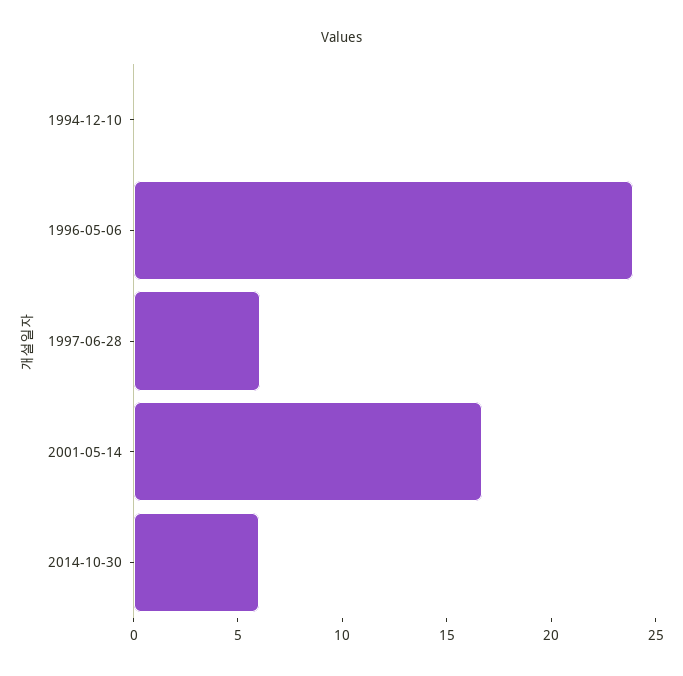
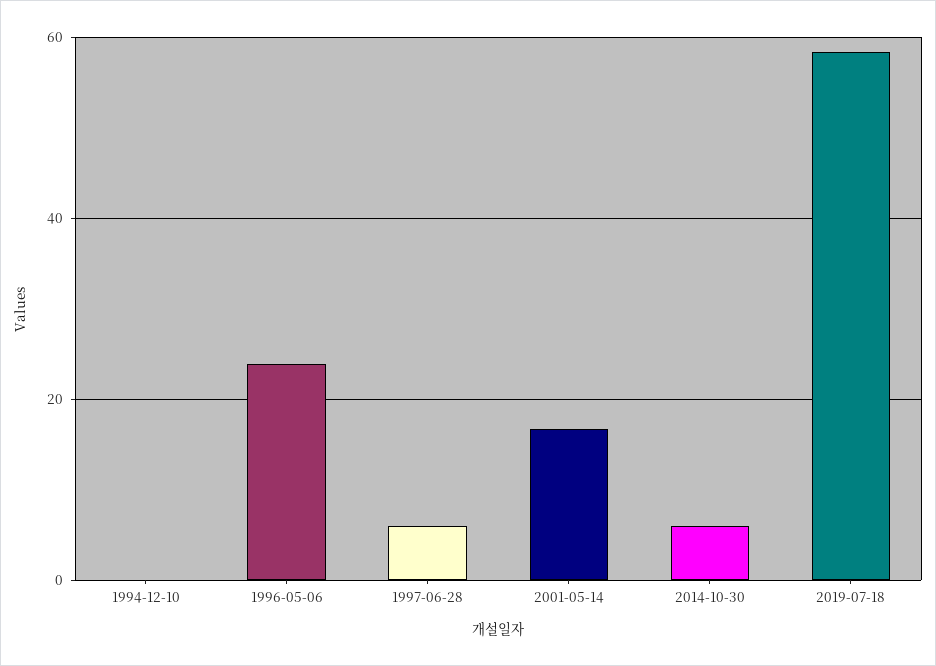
2019-07-18: none -> 58

